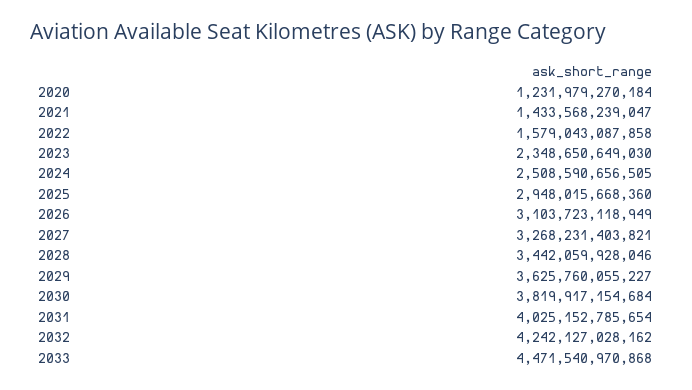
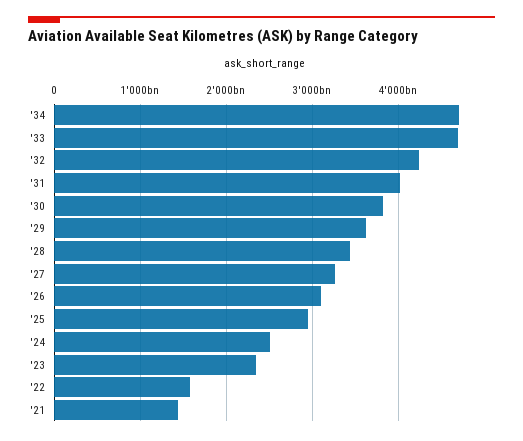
2020: 1231979270184 -> none
2033: 4471540970868 -> 4700000000000
'34: none -> 4700000000000

